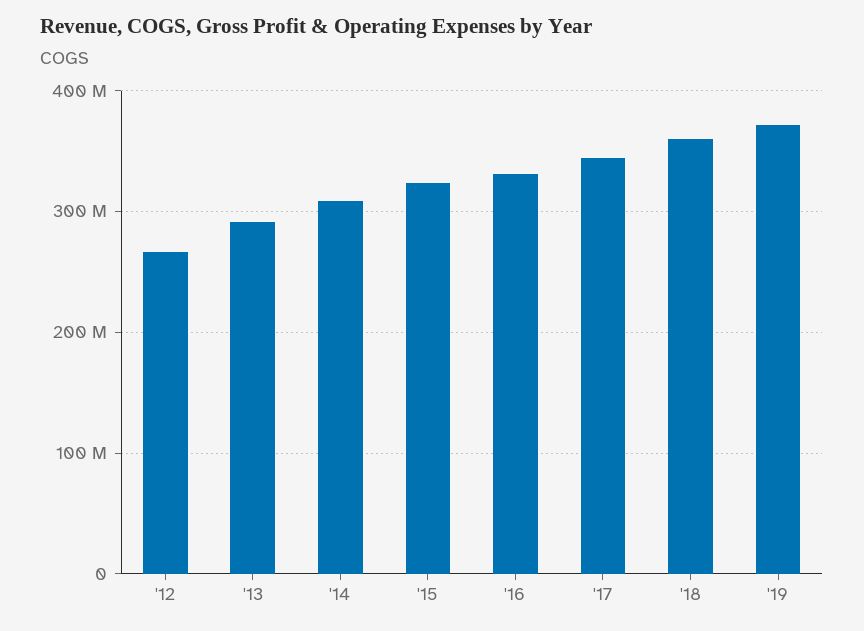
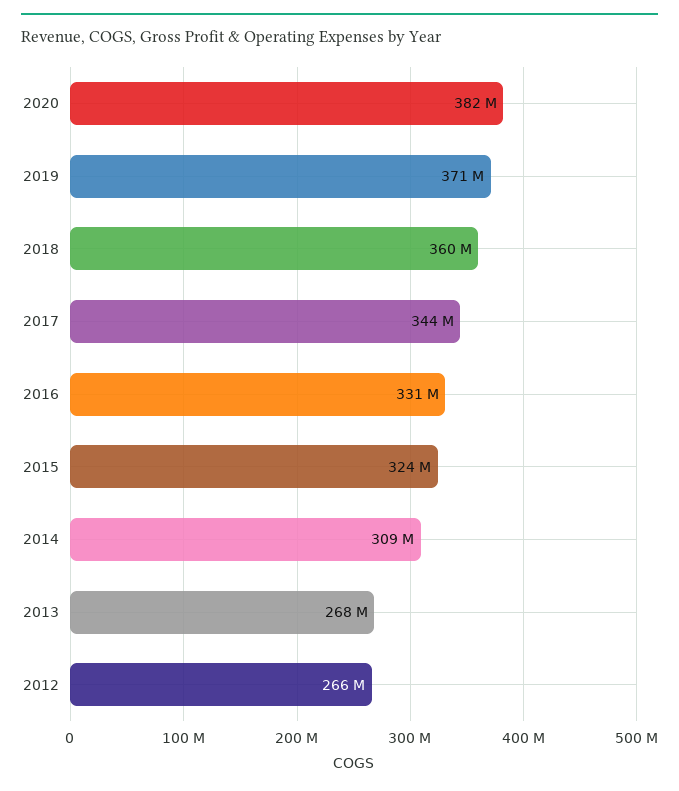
'13: 290000000 -> 268000000
2020: none -> 382000000

